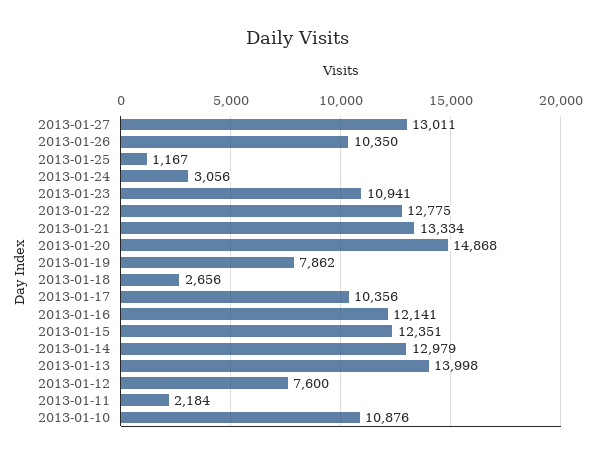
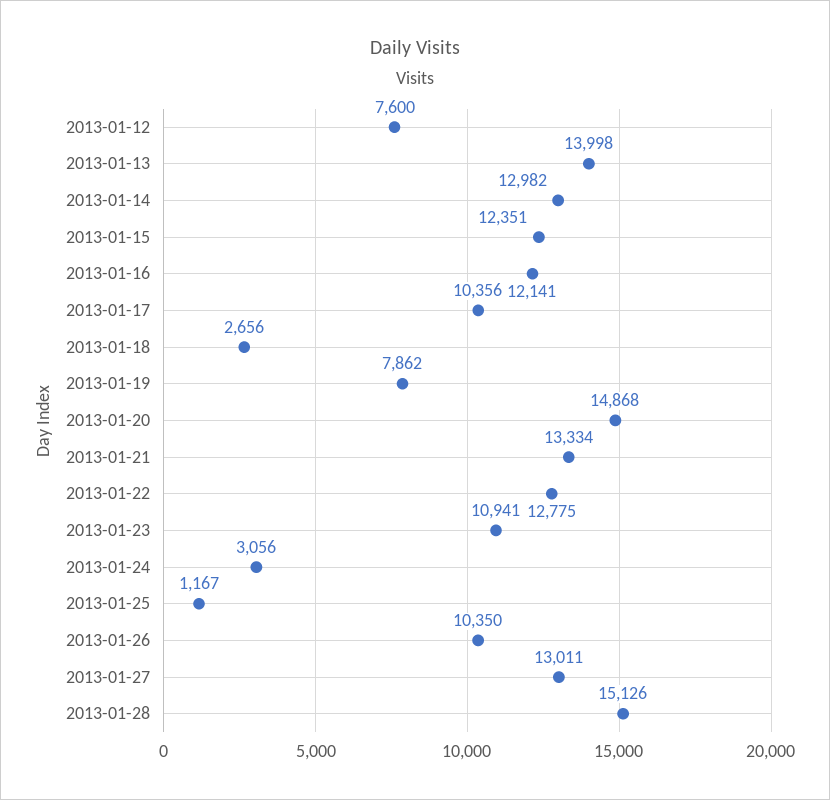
2013-01-14: 12979 -> 12982
2013-01-11: 2184 -> none
2013-01-10: 10876 -> none
2013-01-28: none -> 15126

